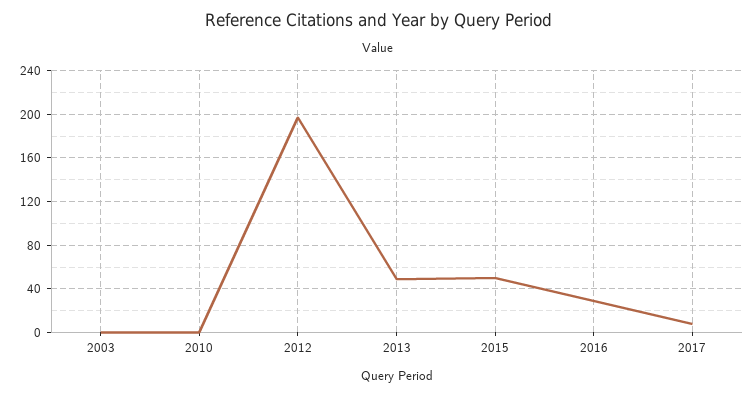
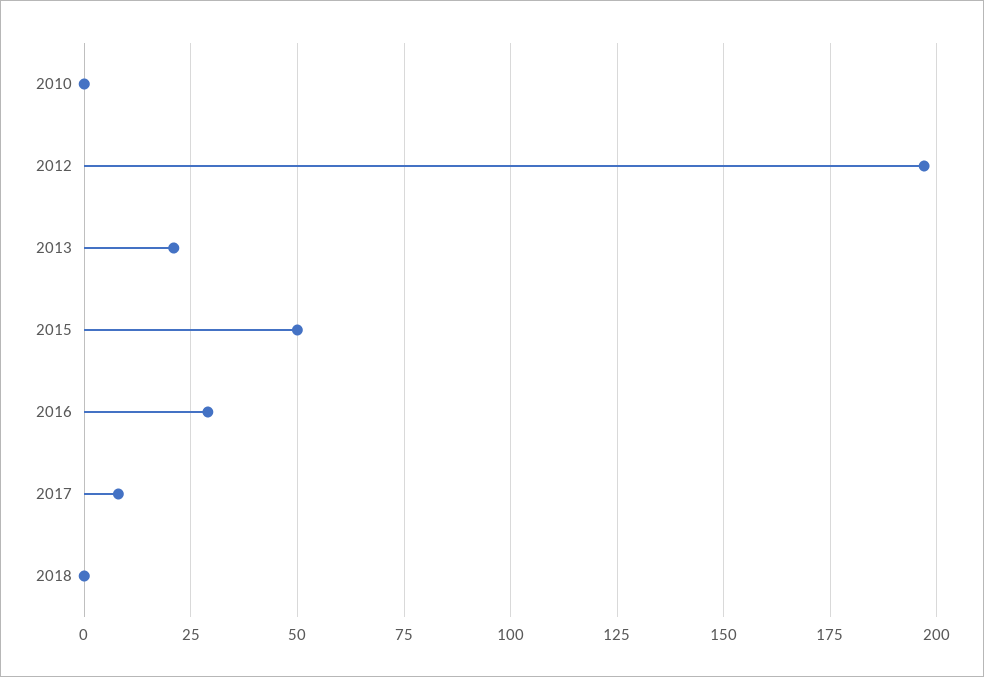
2003: 0 -> none
2013: 50 -> 20
2018: none -> 0

